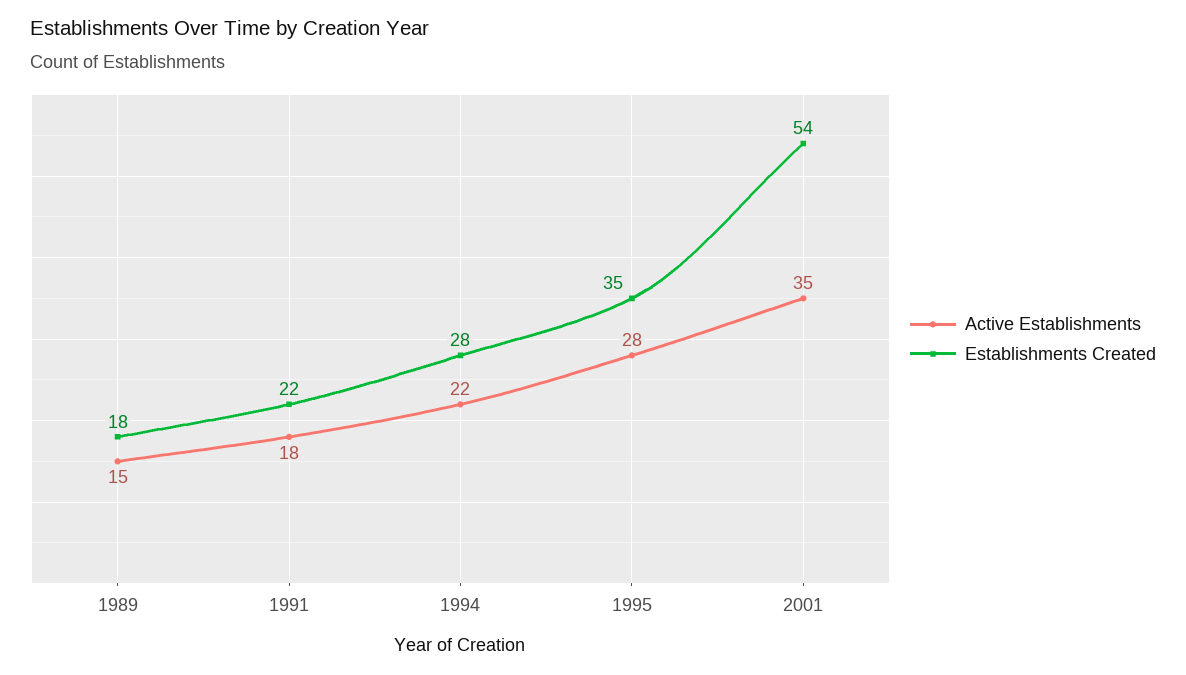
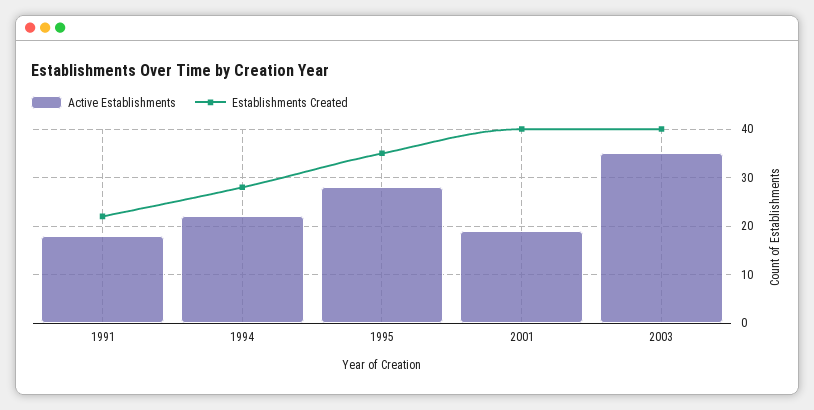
Active Establishments, 1989: 15 -> none
Establishments Created, 1989: 18 -> none
Active Establishments, 2001: 35 -> 20
Establishments Created, 2001: 54 -> 40
Active Establishments, 2003: none -> 35
Establishments Created, 2003: none -> 40

